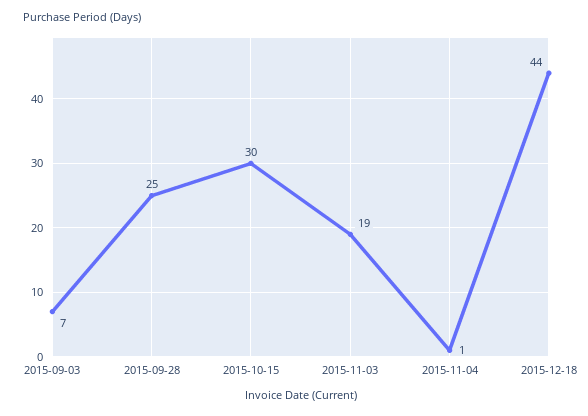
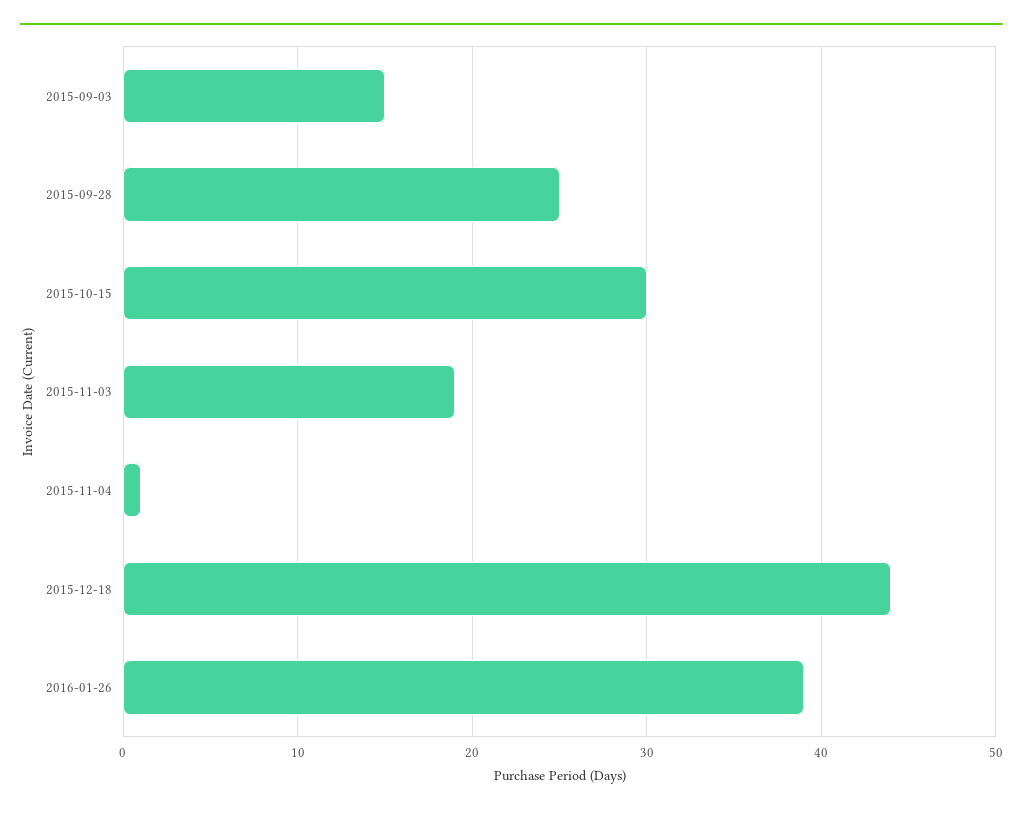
2015-09-03: 7 -> 15
2016-01-26: none -> 39

